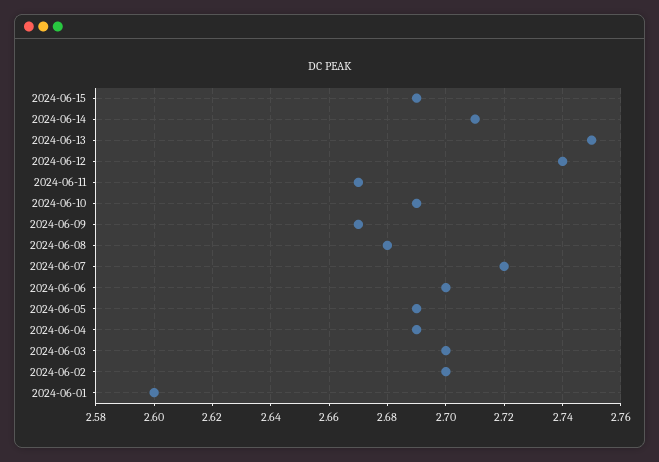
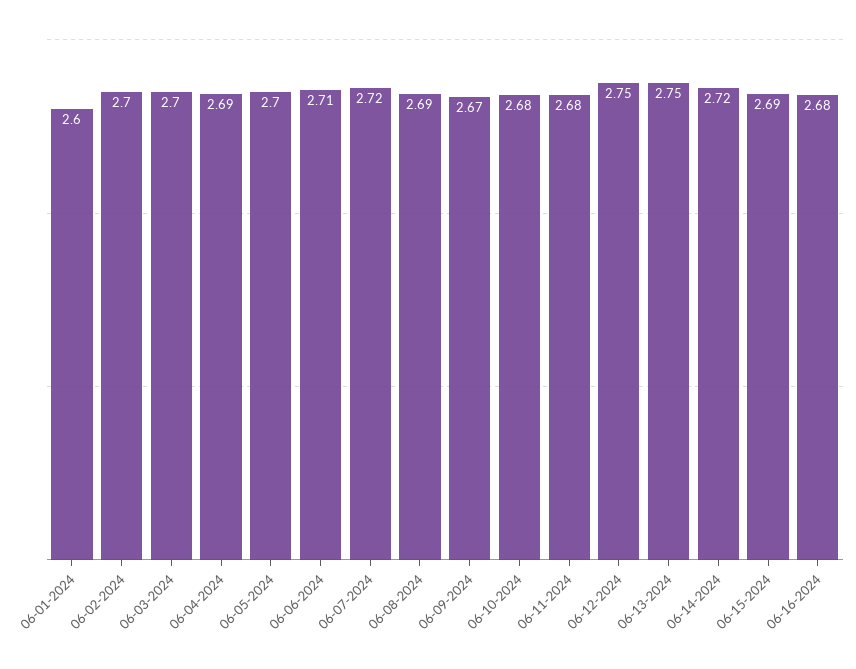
2024-06-14: 2.71 -> 2.72
2024-06-12: 2.74 -> 2.75
2024-06-11: 2.67 -> 2.68
2024-06-10: 2.69 -> 2.68
2024-06-08: 2.68 -> 2.69
2024-06-06: 2.7 -> 2.71
2024-06-05: 2.69 -> 2.7
06-16-2024: none -> 2.68

